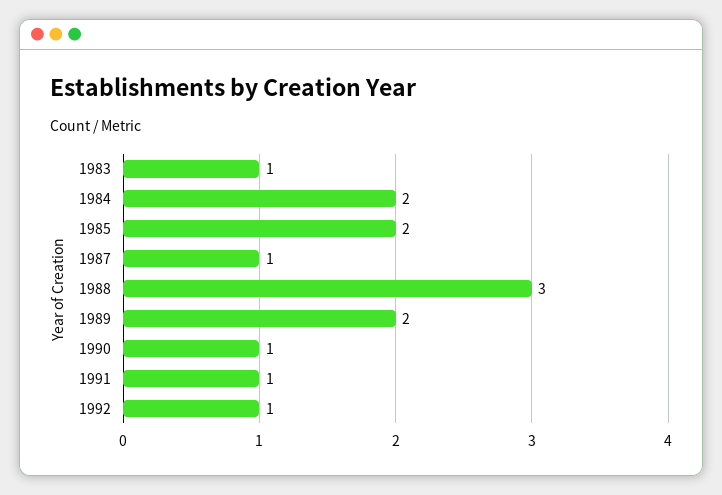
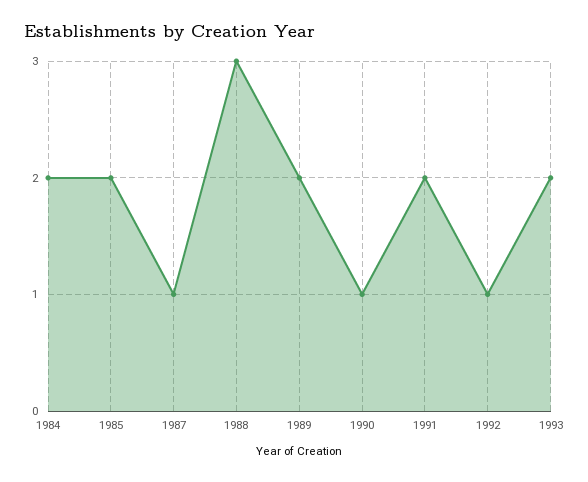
1983: 1 -> none
1991: 1 -> 2
1993: none -> 2

